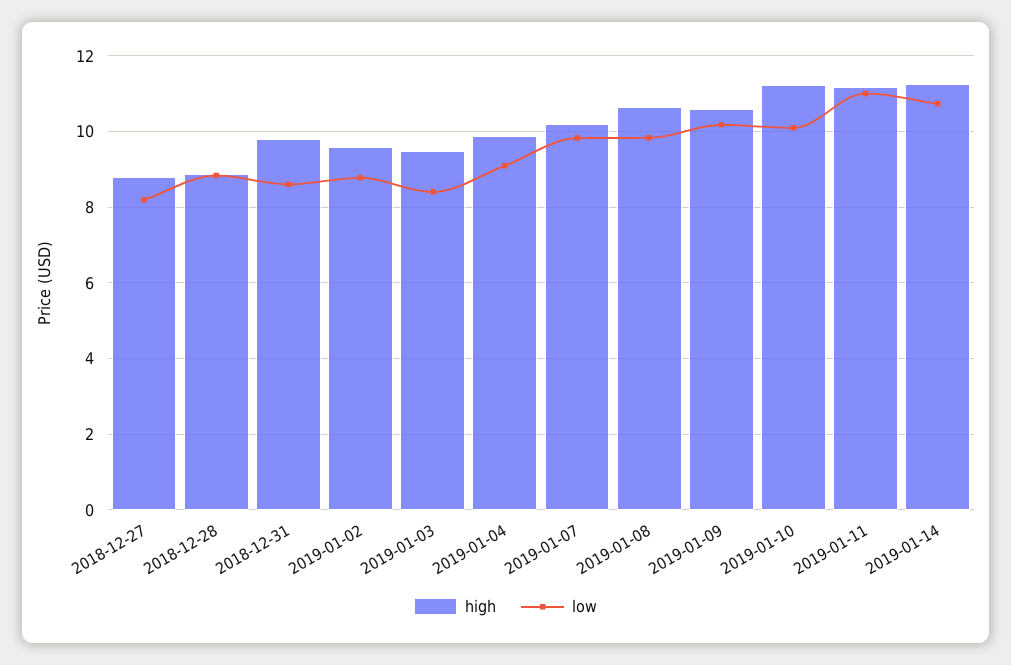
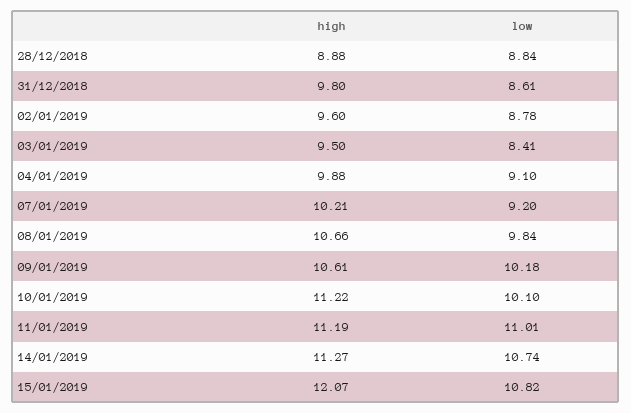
high, 2018-12-27: 8.8 -> none
low, 2018-12-27: 8.2 -> none
low, 2019-01-07: 9.8 -> 9.2
high, 15/01/2019: none -> 12.07
low, 15/01/2019: none -> 10.82

